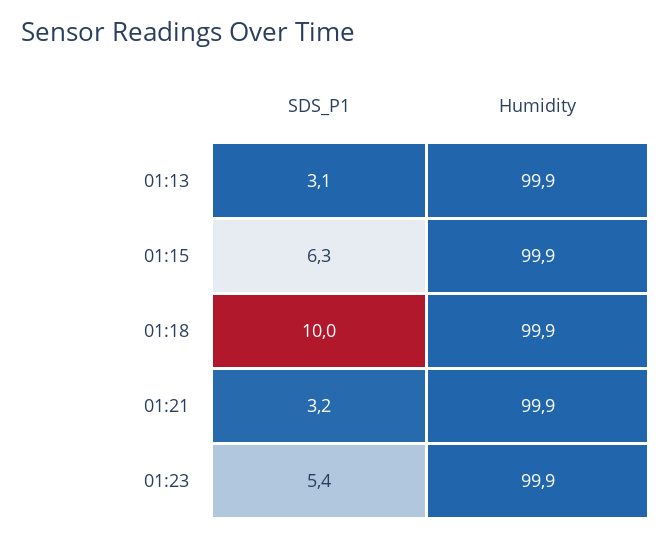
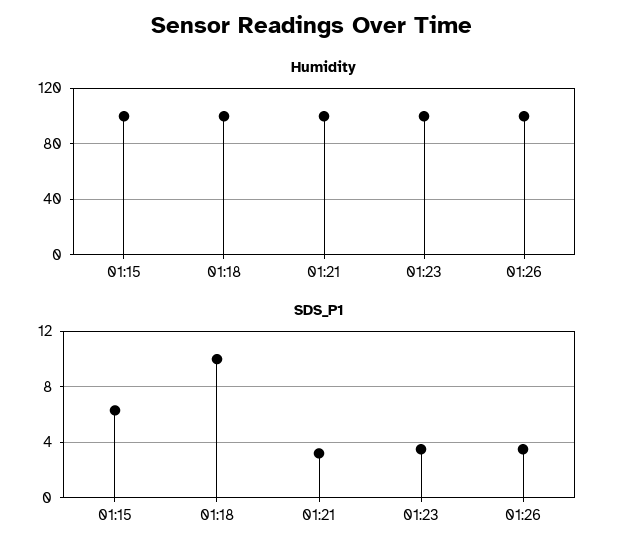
SDS_P1, 01:13: 3.1 -> none
Humidity, 01:13: 99.9 -> none
SDS_P1, 01:23: 5.4 -> 3.5
Humidity, 01:26: none -> 100
SDS_P1, 01:26: none -> 3.5

